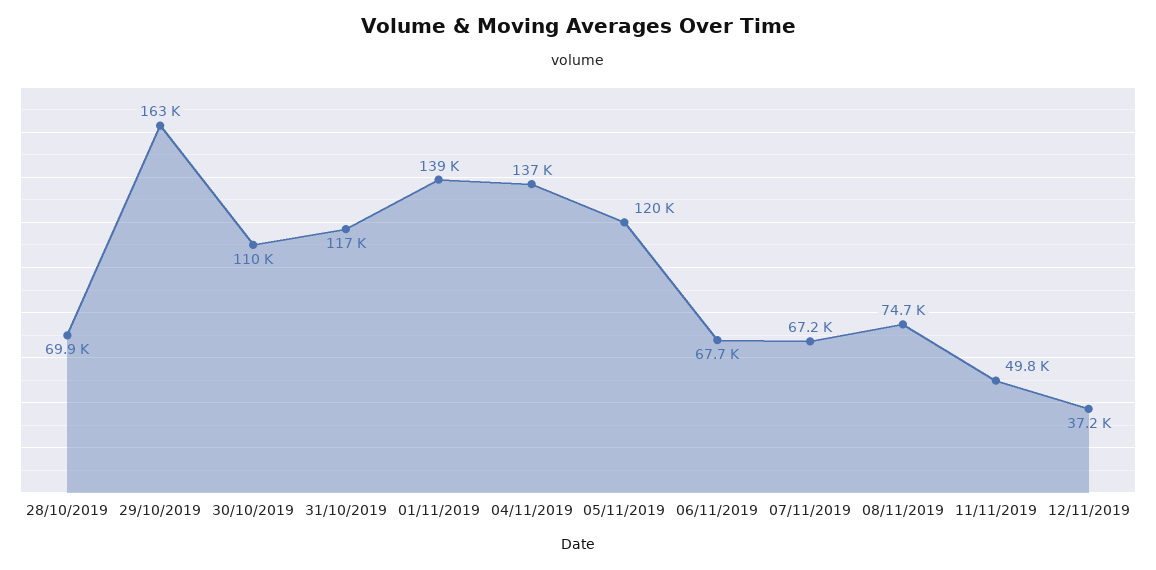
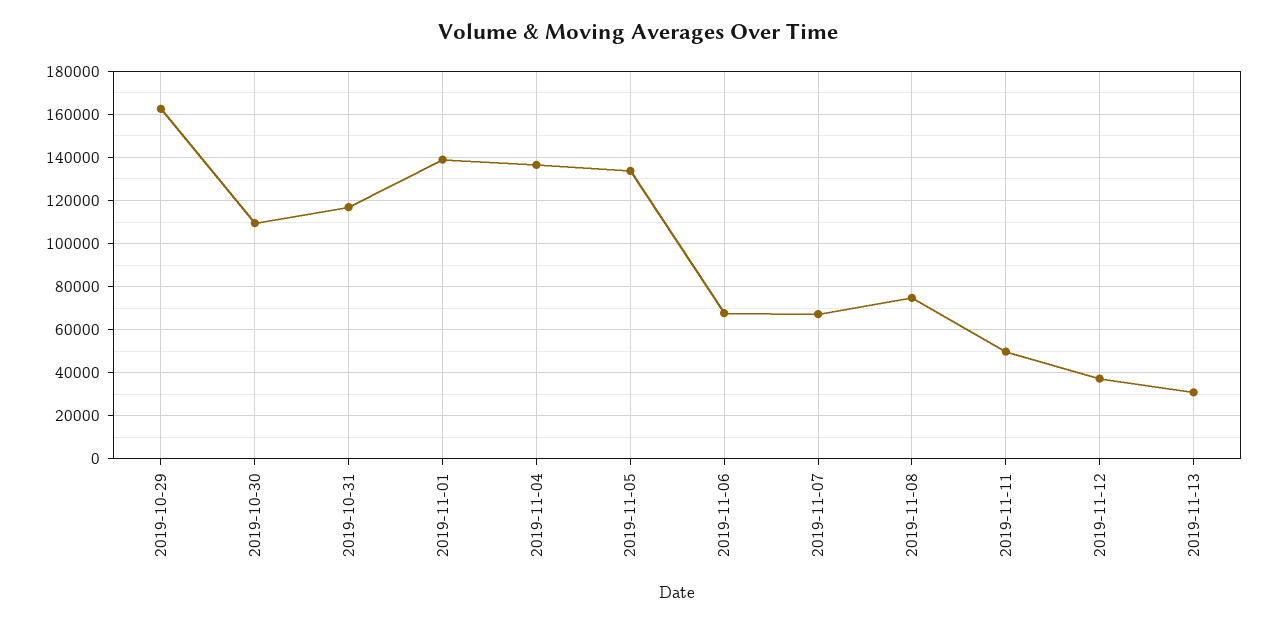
28/10/2019: 69900 -> none
05/11/2019: 120000 -> 135000
2019-11-13: none -> 30000

